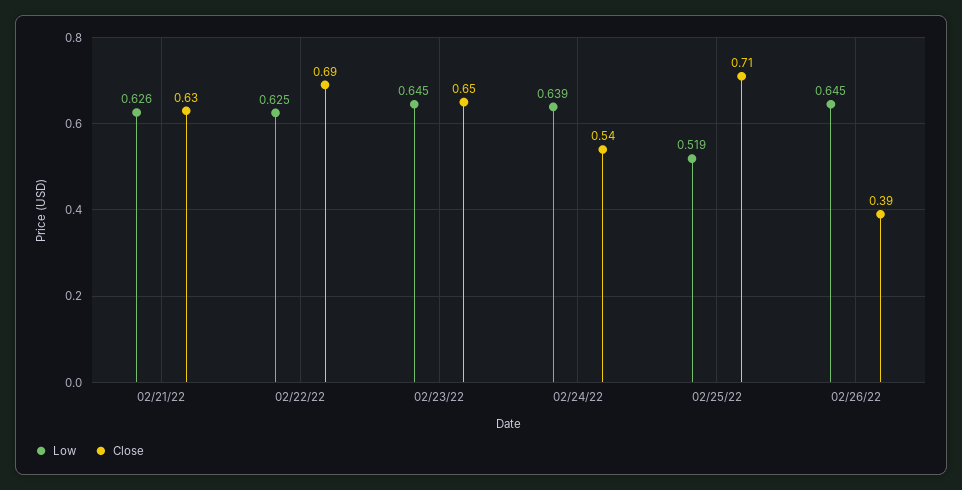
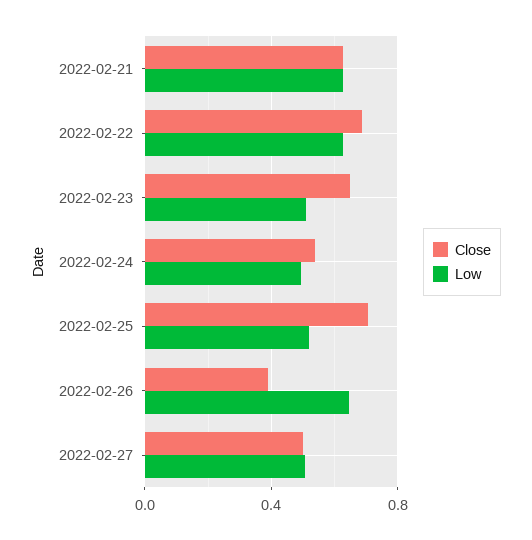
Low, 02/23/22: 0.645 -> 0.5
Low, 02/24/22: 0.639 -> 0.5
Close, 2022-02-27: none -> 0.5
Low, 2022-02-27: none -> 0.5

